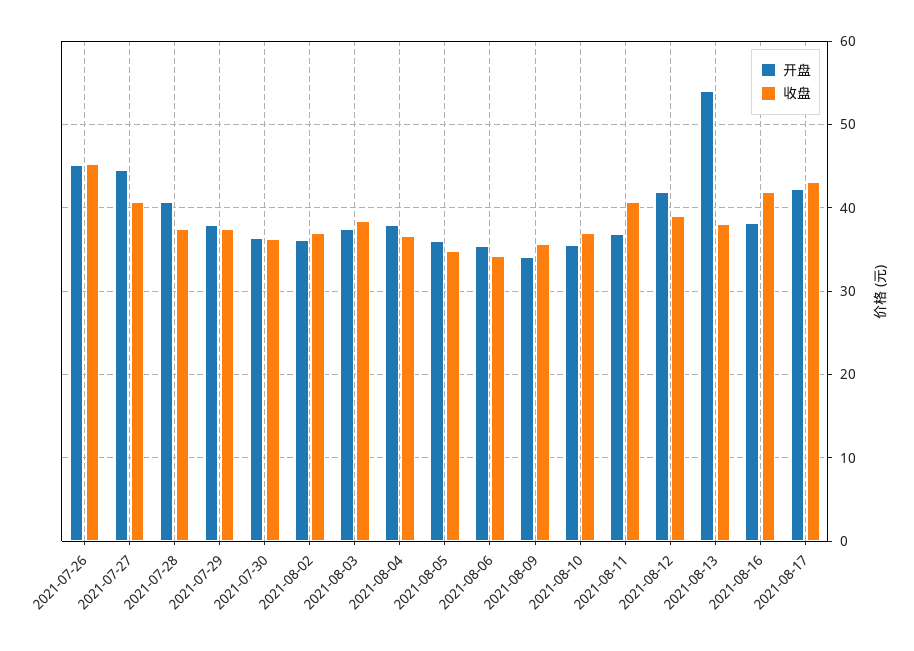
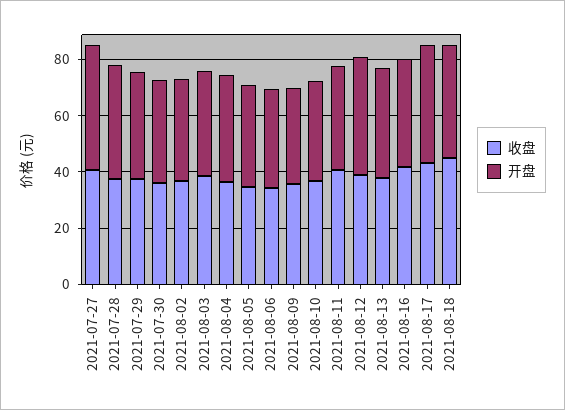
开盘, 2021-07-26: 45 -> none
收盘, 2021-07-26: 45 -> none
开盘, 2021-08-13: 54 -> 40
收盘, 2021-08-18: none -> 45
开盘, 2021-08-18: none -> 40

